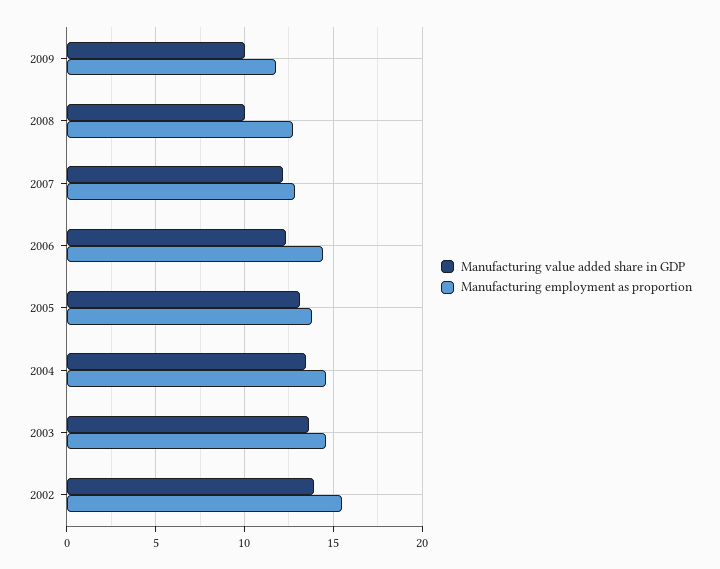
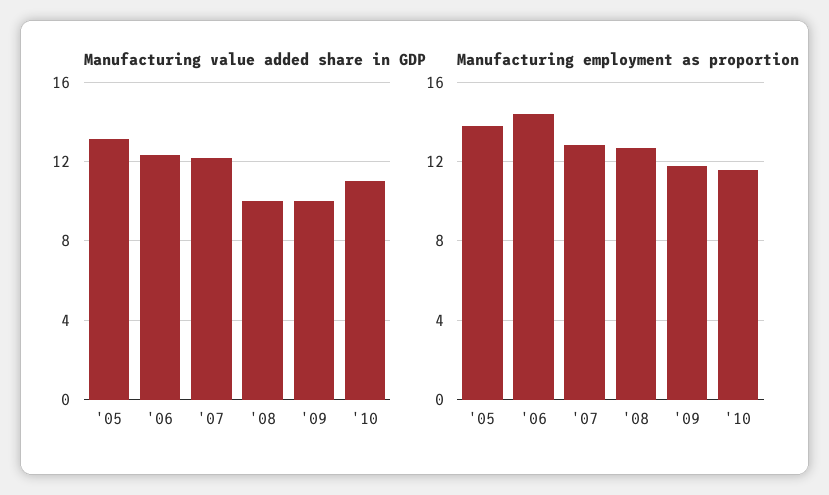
Manufacturing value added share in GDP, 2004: 13.5 -> none
Manufacturing employment as proportion, 2004: 14.5 -> none
Manufacturing value added share in GDP, 2003: 13.5 -> none
Manufacturing employment as proportion, 2003: 14.5 -> none
Manufacturing value added share in GDP, 2002: 14 -> none
Manufacturing employment as proportion, 2002: 15.5 -> none
Manufacturing value added share in GDP, '10: none -> 11
Manufacturing employment as proportion, '10: none -> 11.5

